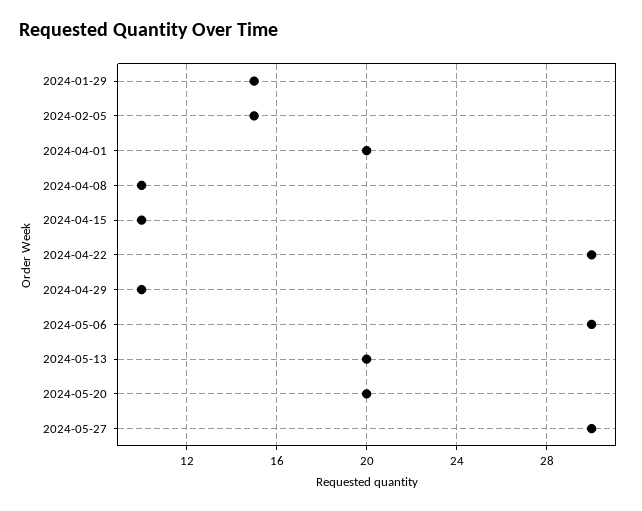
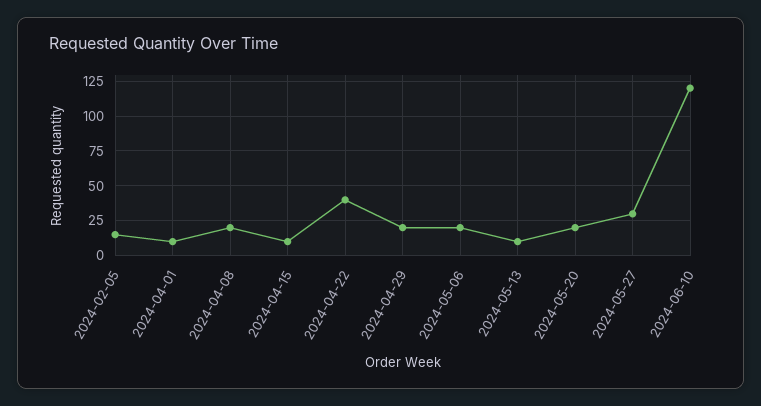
2024-01-29: 15 -> none
2024-04-01: 20 -> 10
2024-04-08: 10 -> 20
2024-04-22: 30 -> 40
2024-04-29: 10 -> 20
2024-05-06: 30 -> 20
2024-05-13: 20 -> 10
2024-06-10: none -> 120

